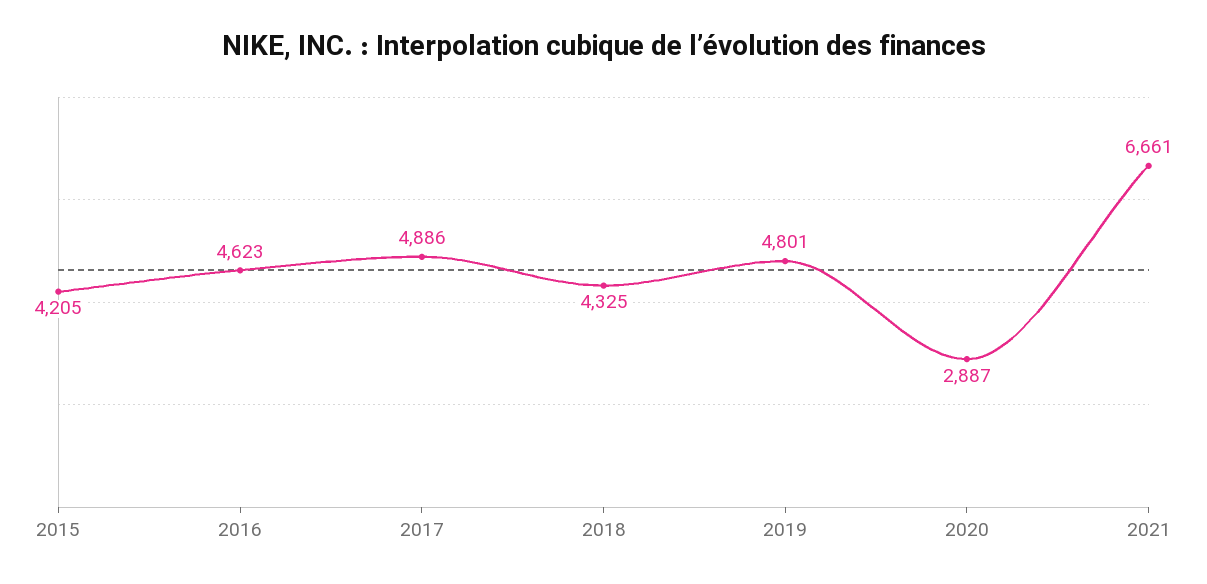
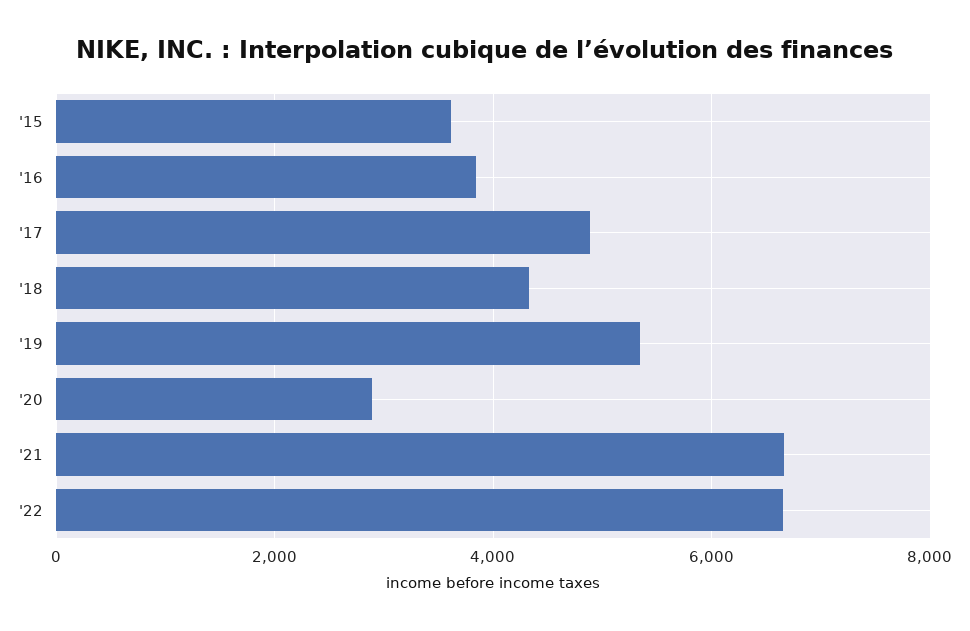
2015: 4205 -> 3600
2016: 4623 -> 3800
2019: 4801 -> 5400
'22: none -> 6600

